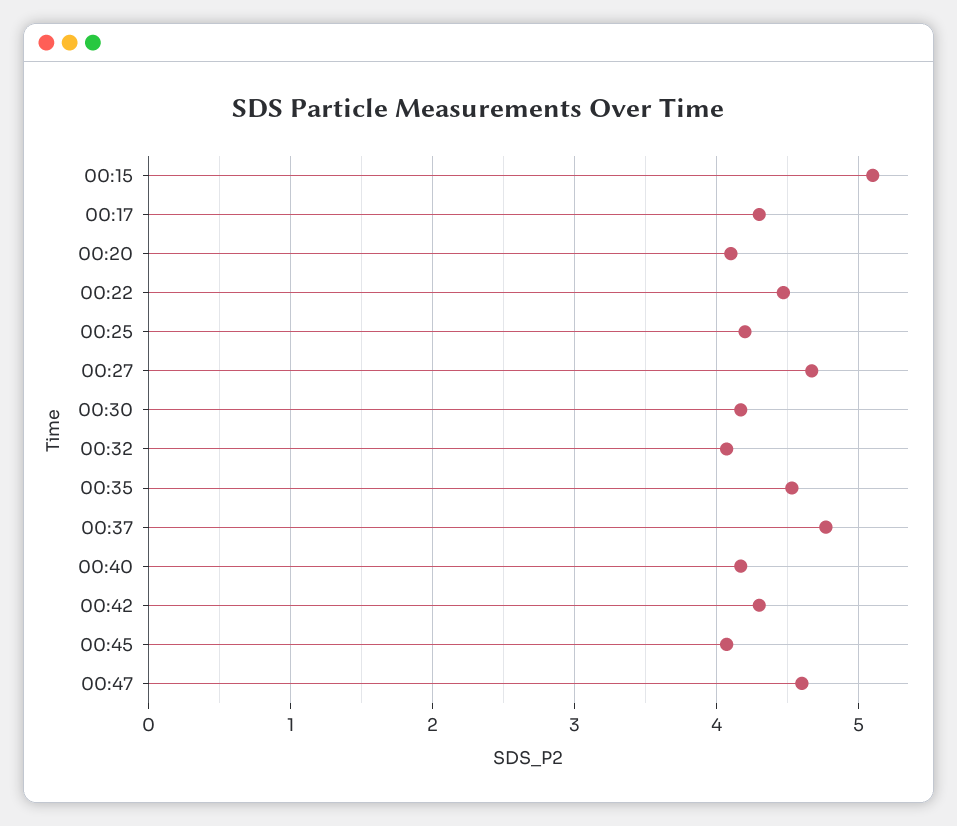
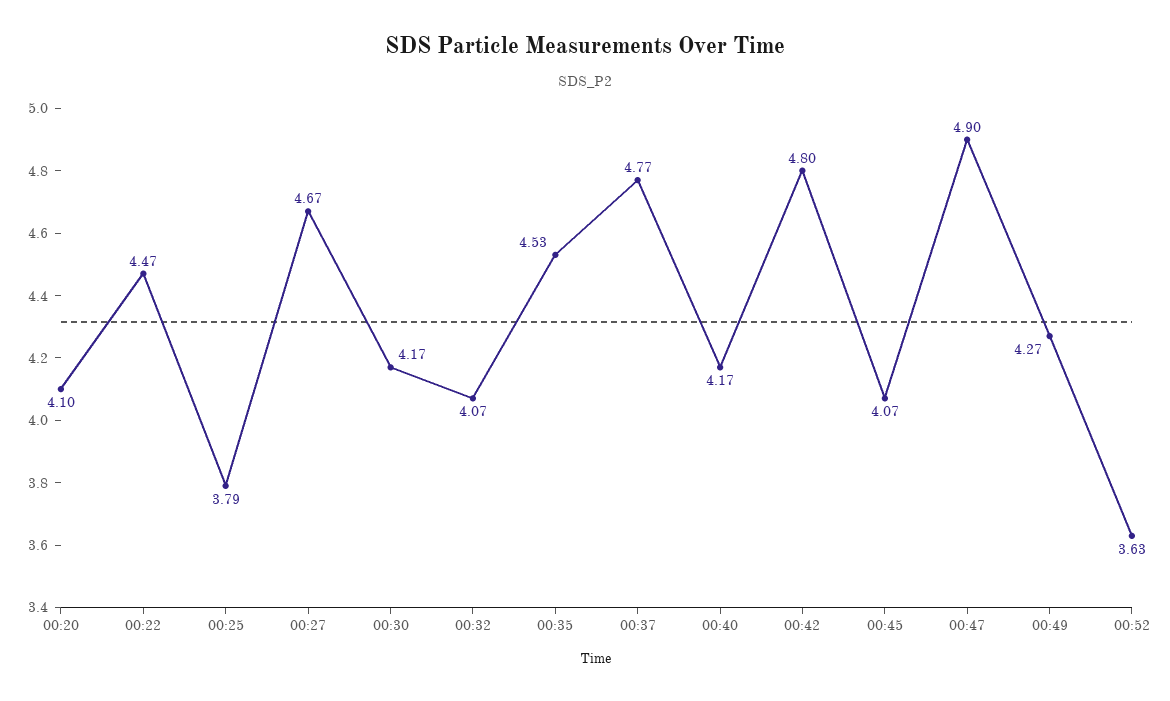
00:15: 5.1 -> none
00:17: 4.3 -> none
00:25: 4.2 -> 3.79
00:42: 4.3 -> 4.8
00:47: 4.6 -> 4.9
00:49: none -> 4.27
00:52: none -> 3.63

